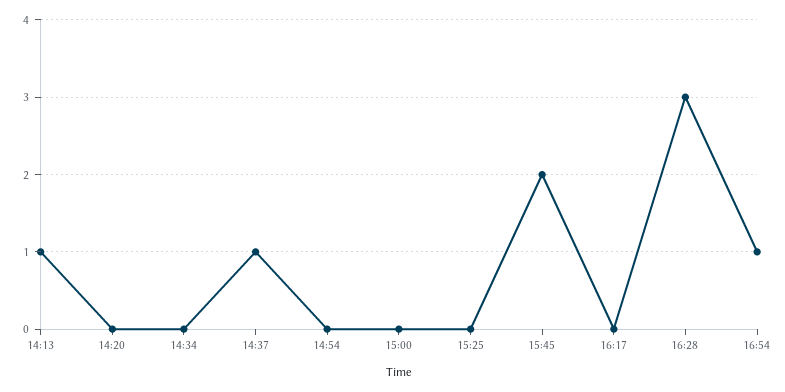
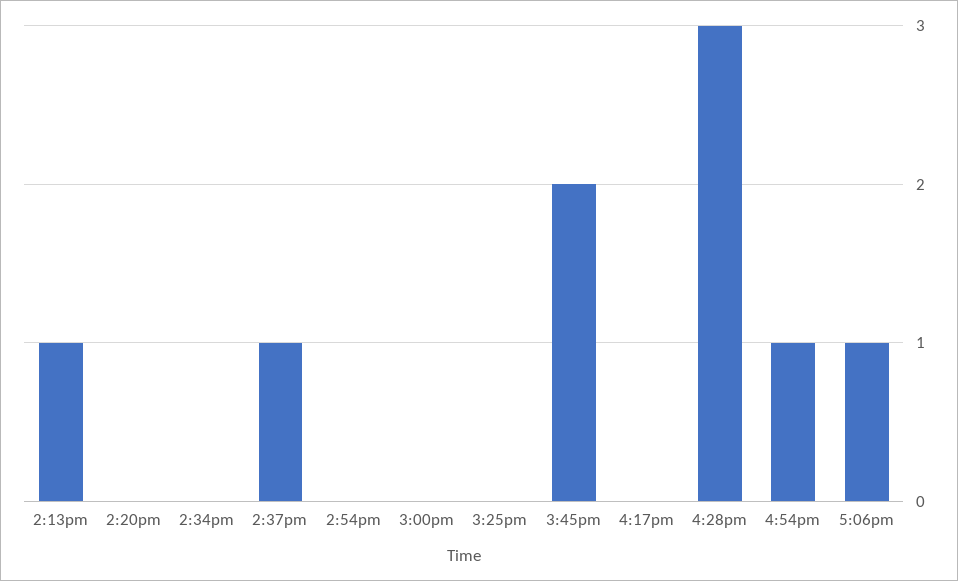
5:06pm: none -> 1

